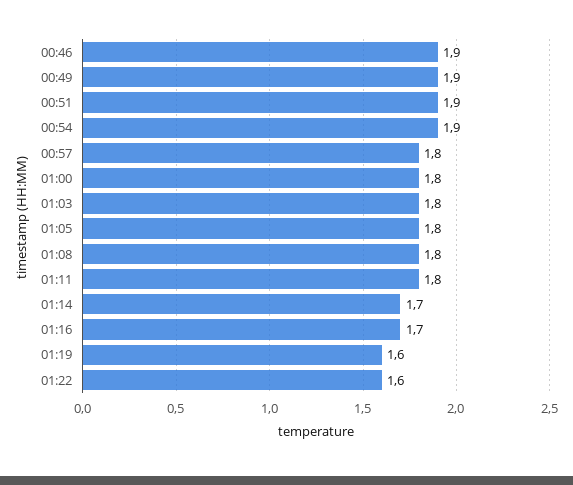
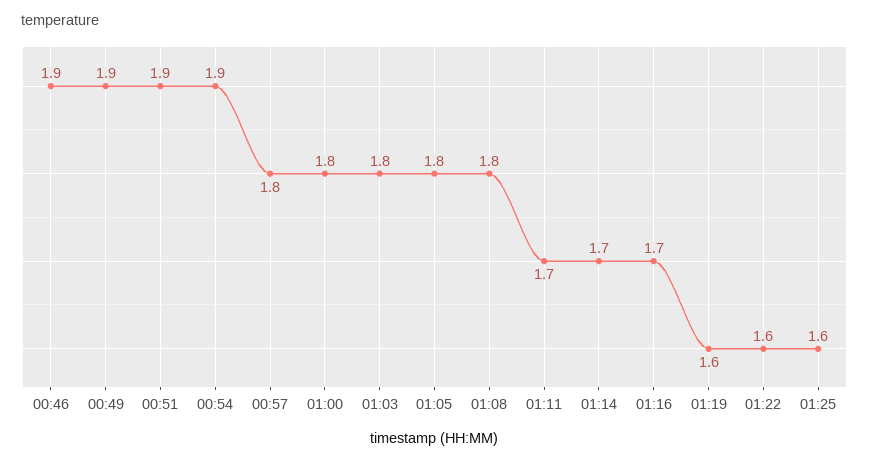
01:11: 1.8 -> 1.7
01:25: none -> 1.6

